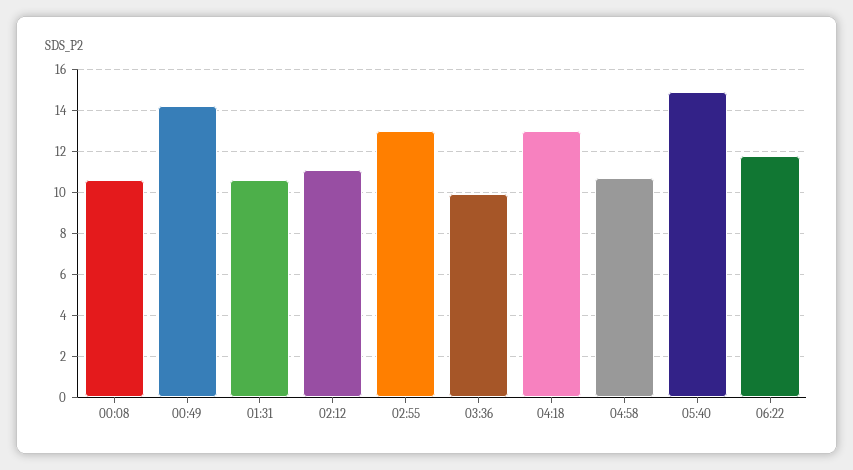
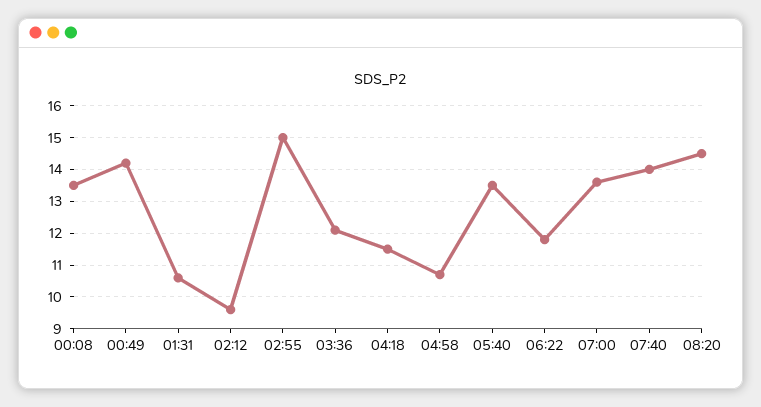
00:08: 10.5 -> 13.5
02:12: 11 -> 9.5
02:55: 13 -> 15
03:36: 10 -> 12
04:18: 13 -> 11.5
05:40: 15 -> 13.5
07:00: none -> 13.5
07:40: none -> 14
08:20: none -> 14.5

